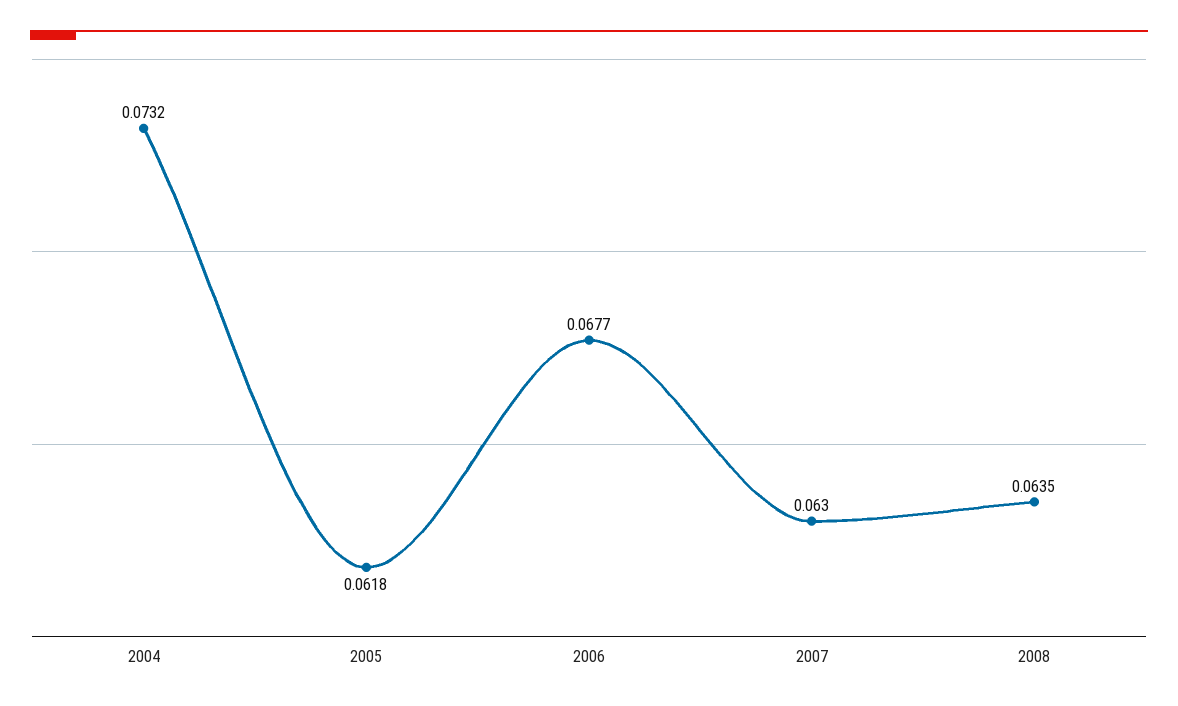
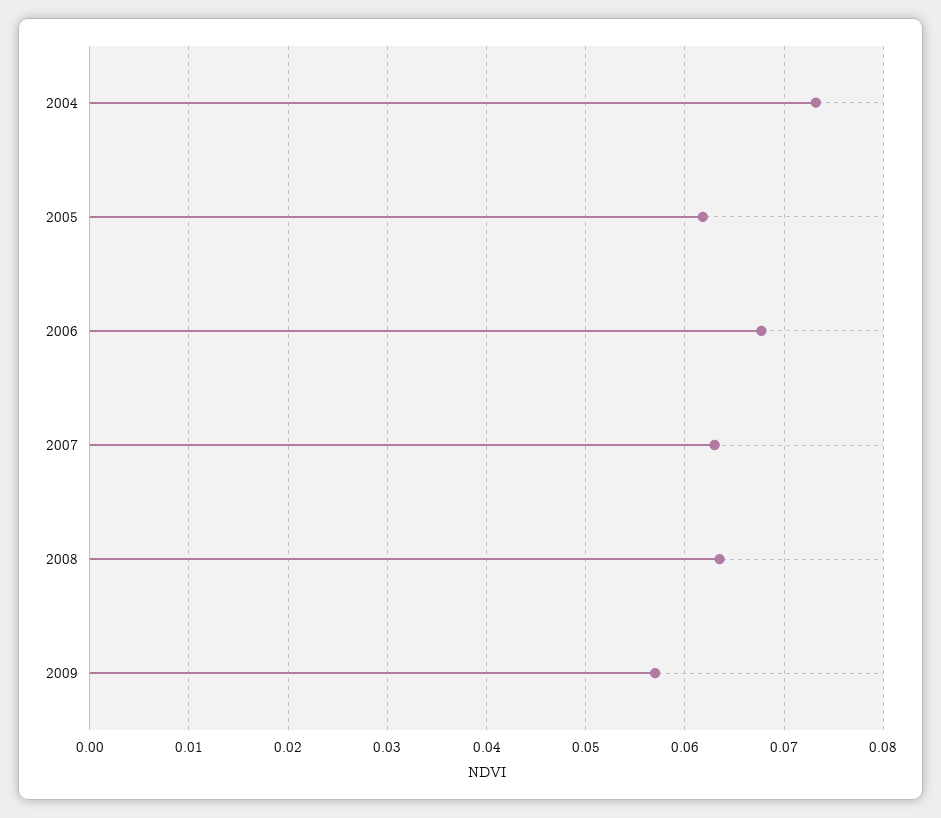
2009: none -> 0.057

